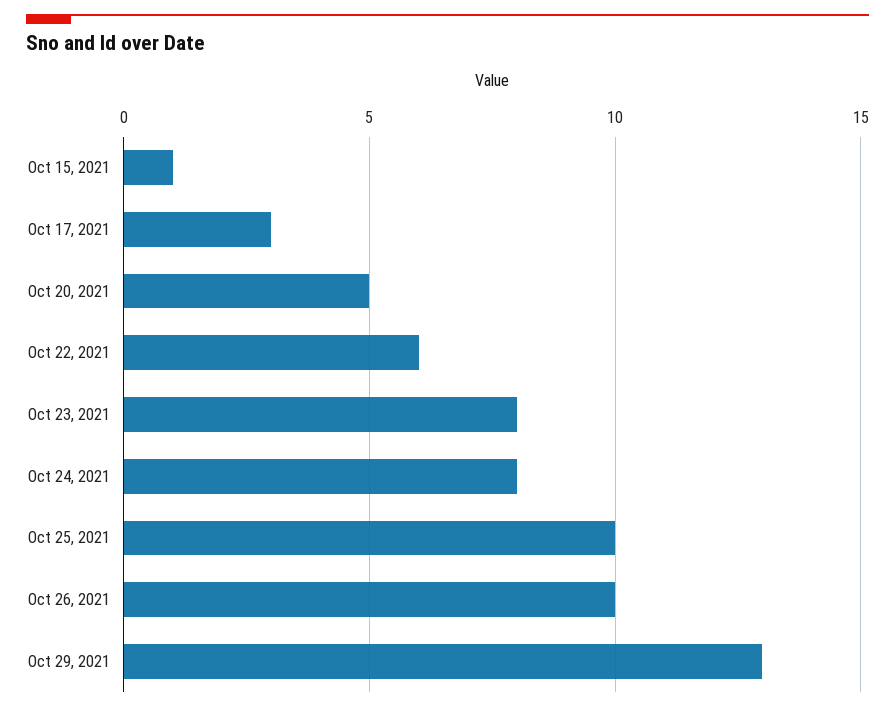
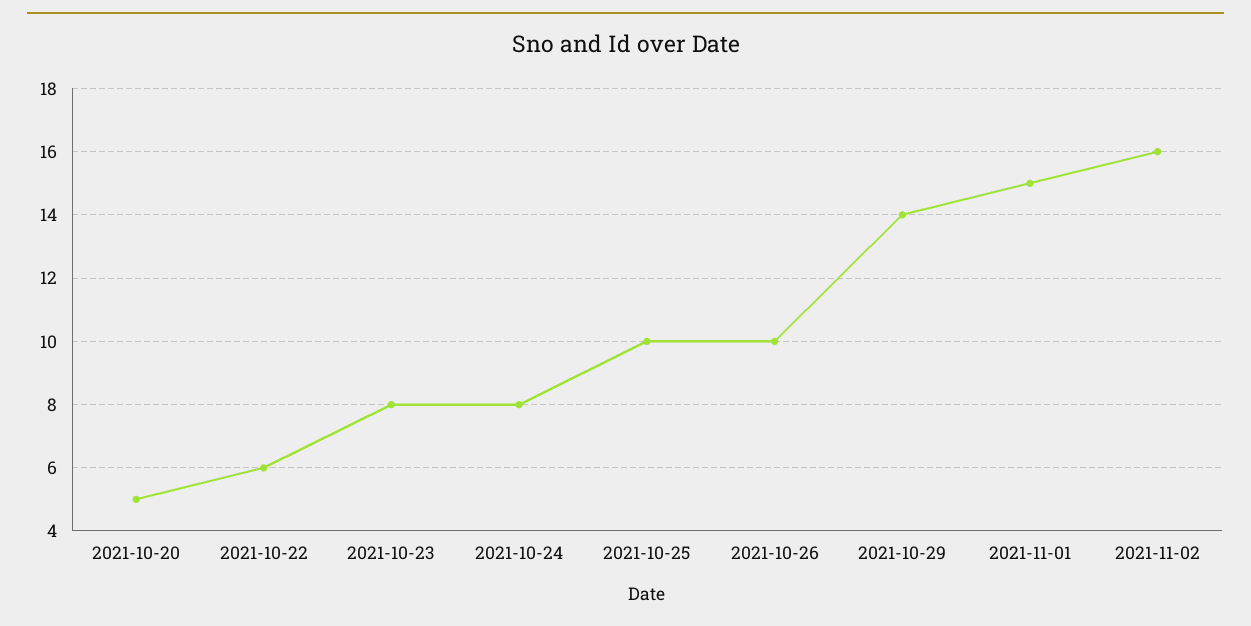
Oct 15, 2021: 1 -> none
Oct 17, 2021: 3 -> none
Oct 29, 2021: 13 -> 14
2021-11-01: none -> 15
2021-11-02: none -> 16

